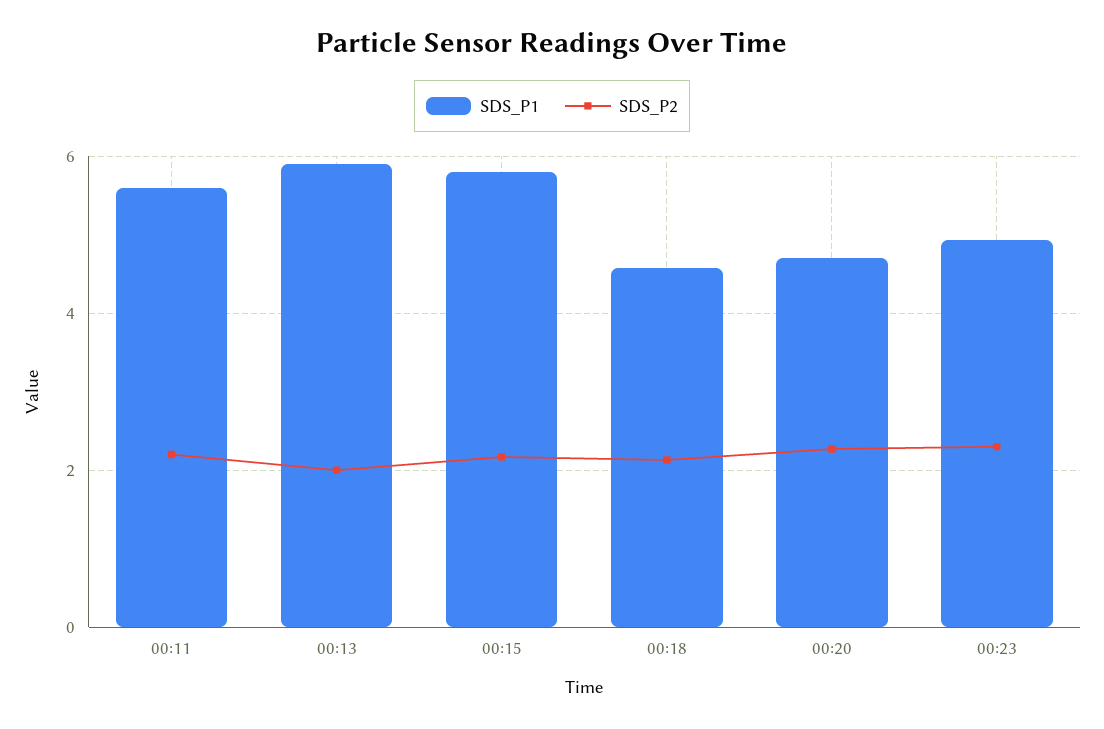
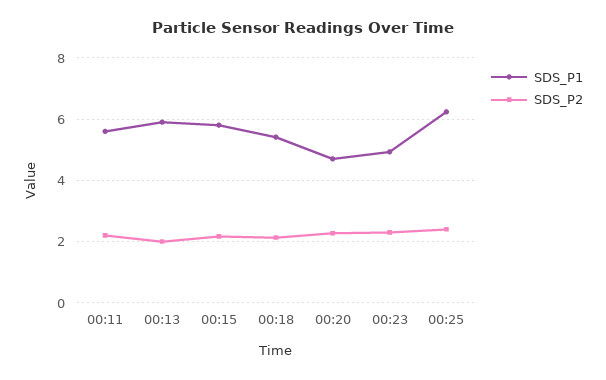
SDS_P1, 00:18: 4.6 -> 5.4
SDS_P1, 00:25: none -> 6.2
SDS_P2, 00:25: none -> 2.4

